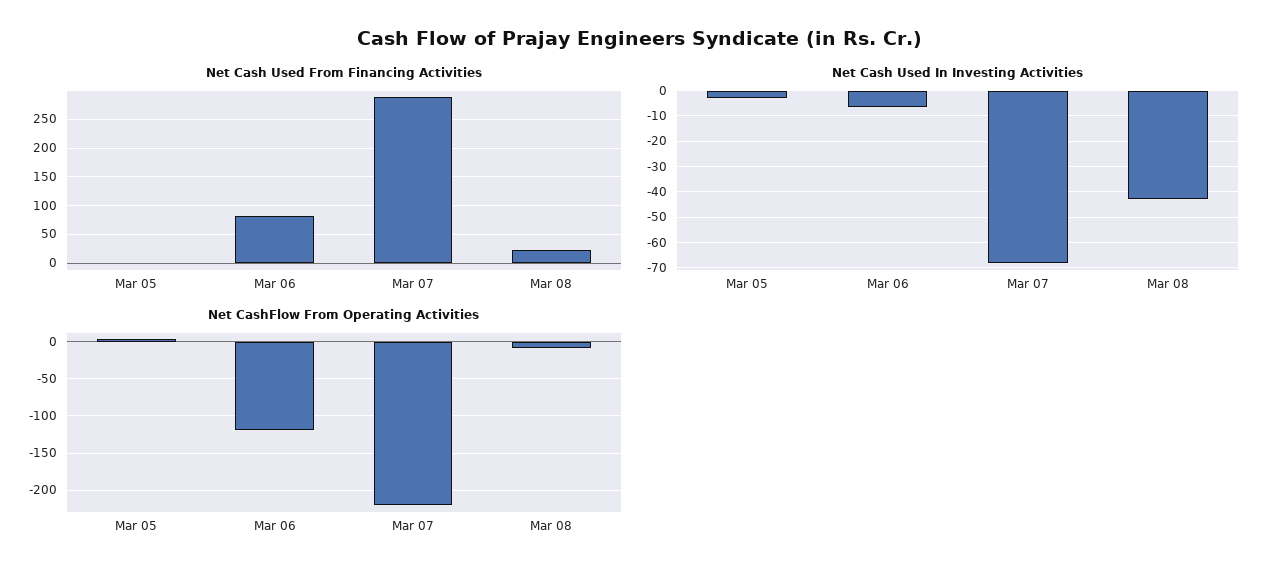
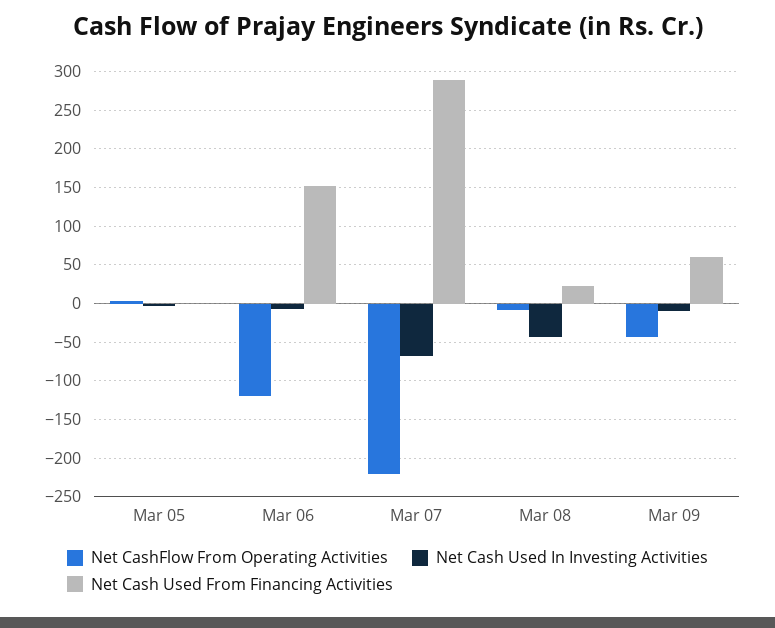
Net Cash Used From Financing Activities, Mar 06: 75 -> 150
Net CashFlow From Operating Activities, Mar 09: none -> -40
Net Cash Used In Investing Activities, Mar 09: none -> -10
Net Cash Used From Financing Activities, Mar 09: none -> 60

